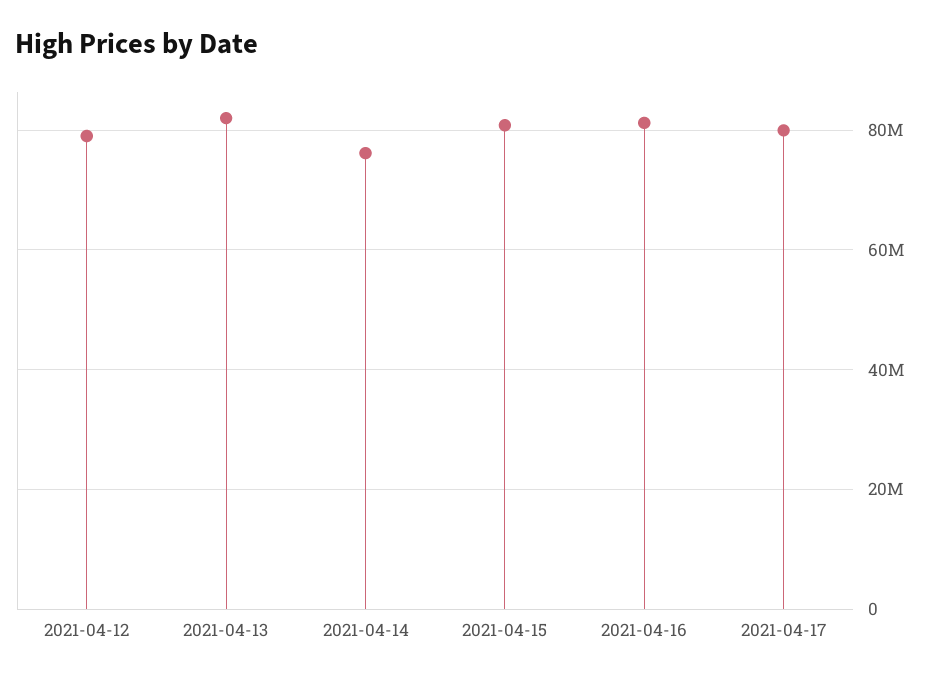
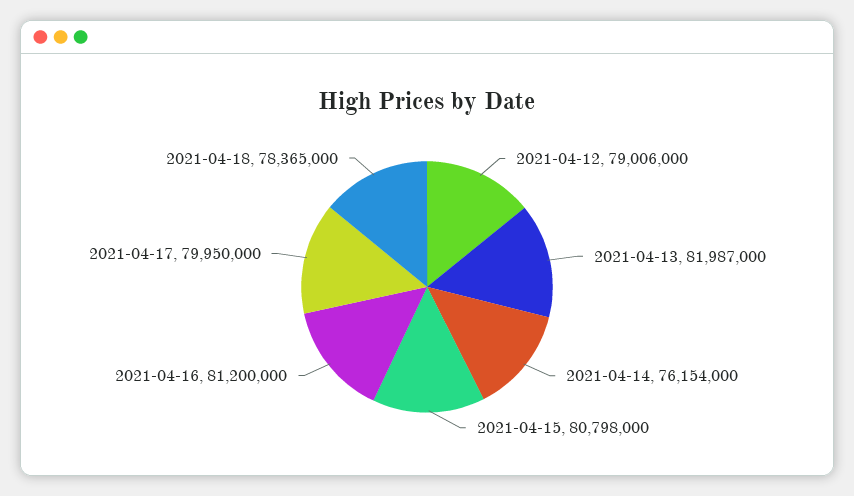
2021-04-18: none -> 78365000

